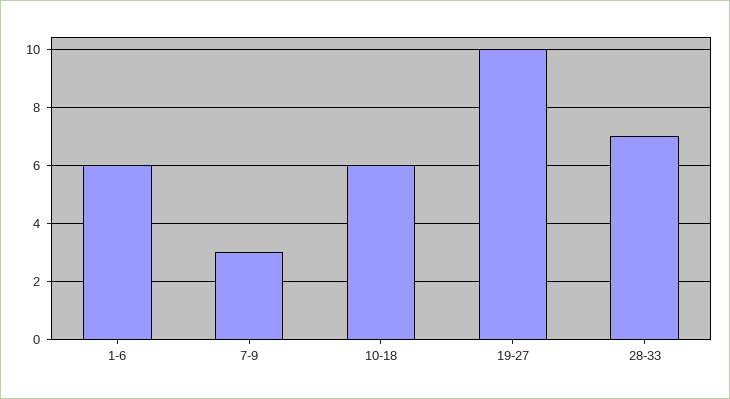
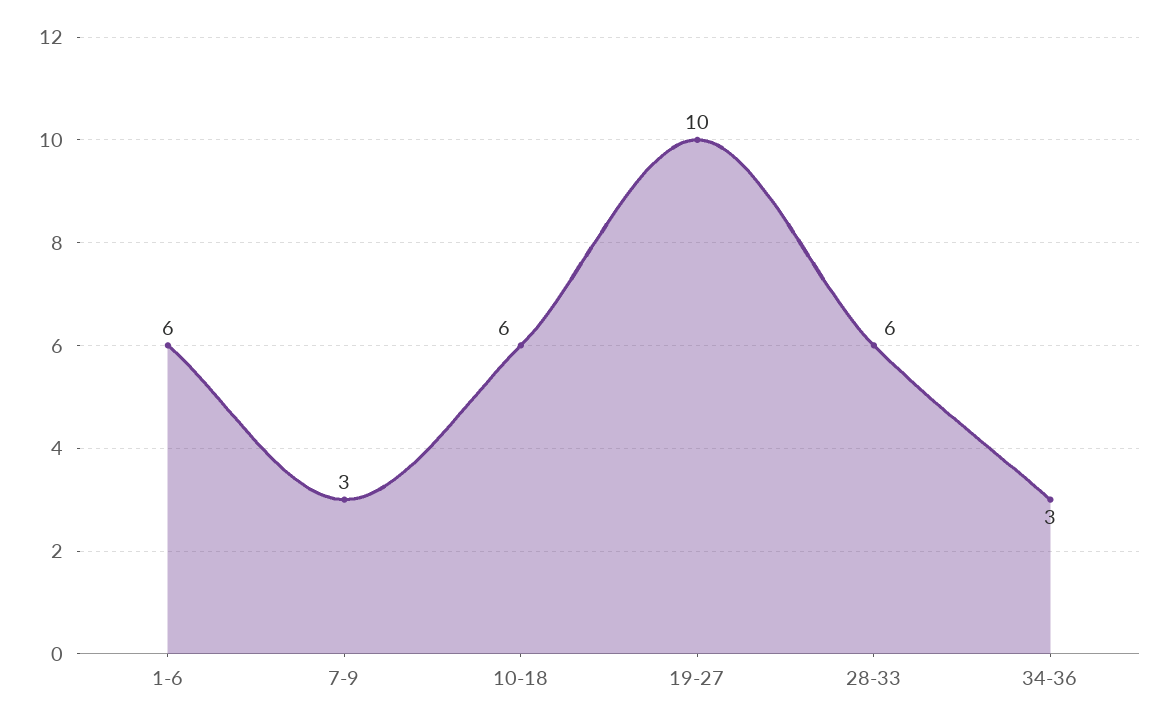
28-33: 7 -> 6
34-36: none -> 3

